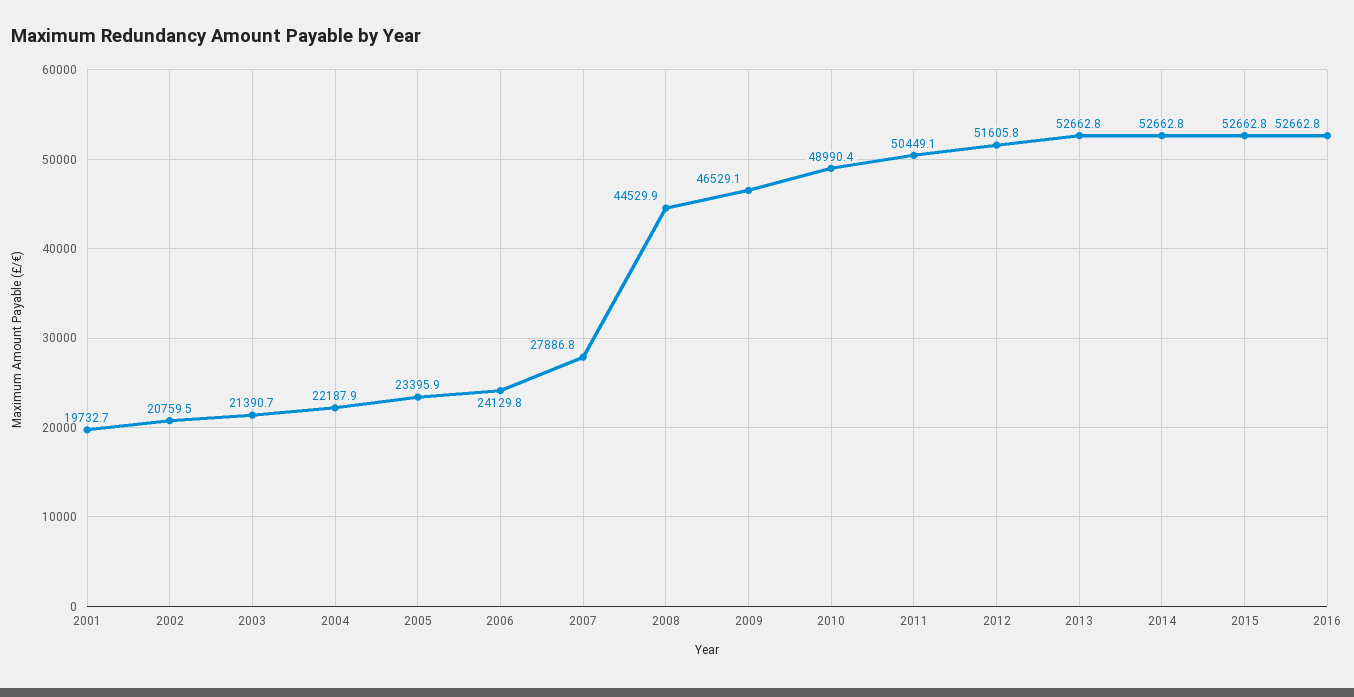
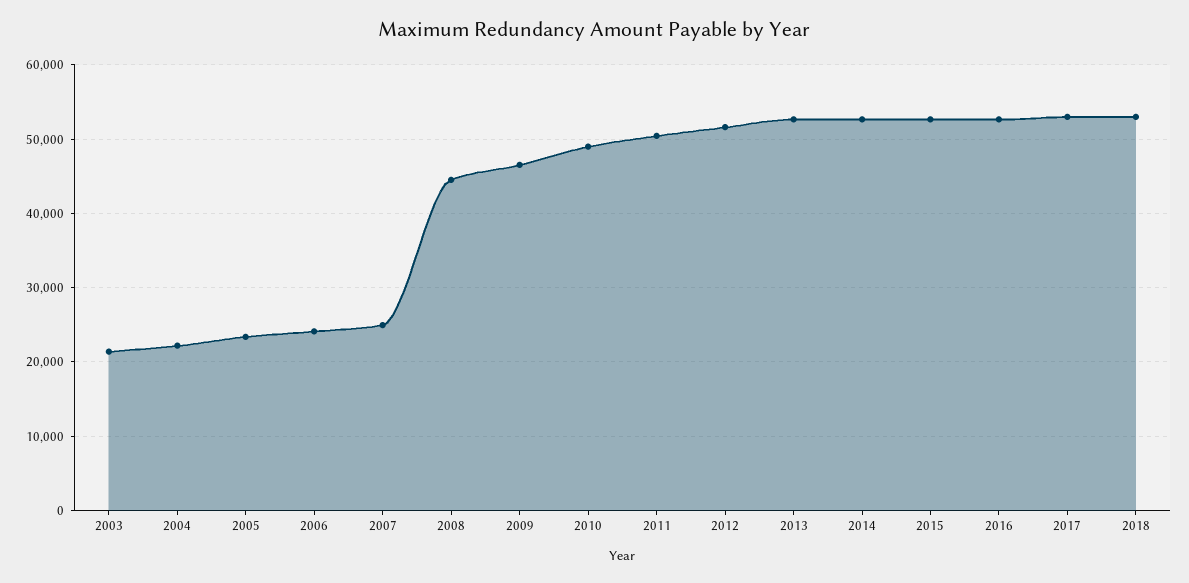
2001: 19732.7 -> none
2002: 20759.5 -> none
2007: 27886.8 -> 25000
2017: none -> 53000
2018: none -> 53000

